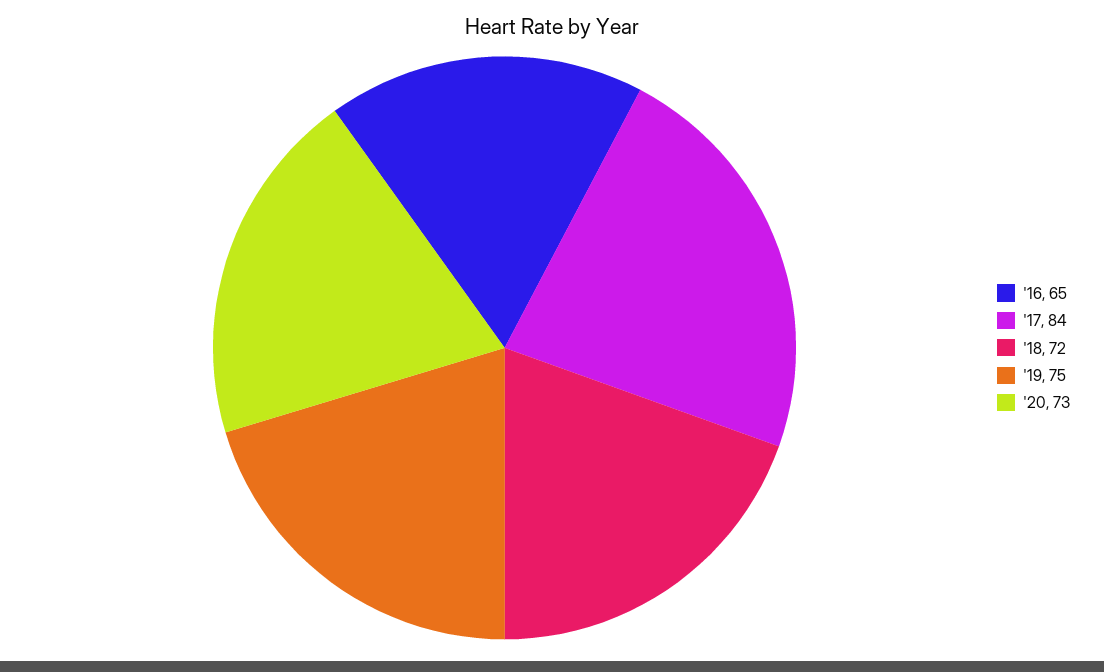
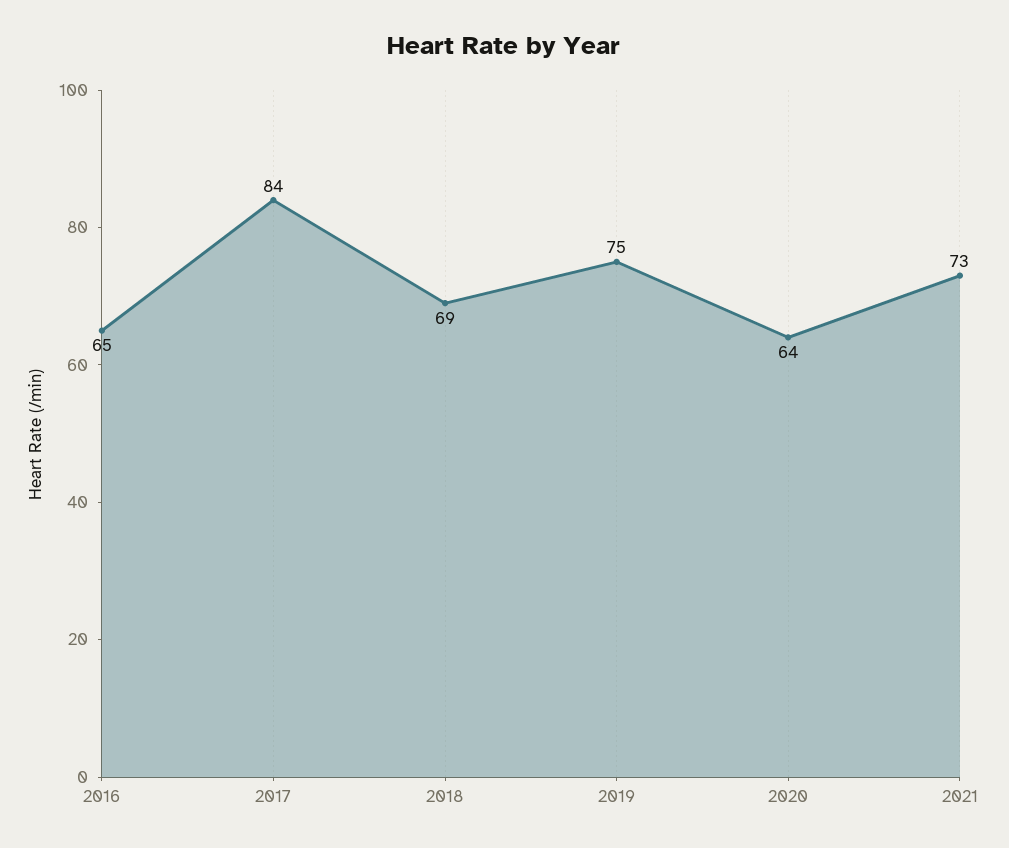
'18: 72 -> 69
'20: 73 -> 64
2021: none -> 73

